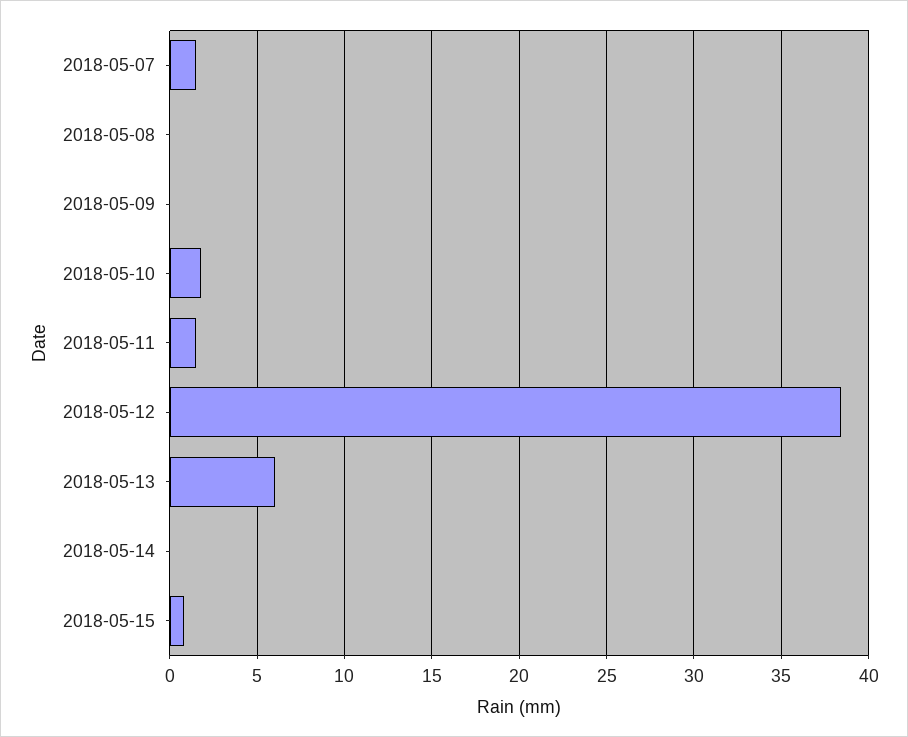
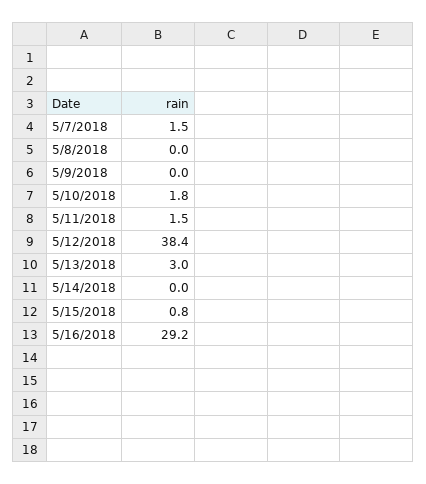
2018-05-13: 6 -> 3
5/16/2018: none -> 29.2

